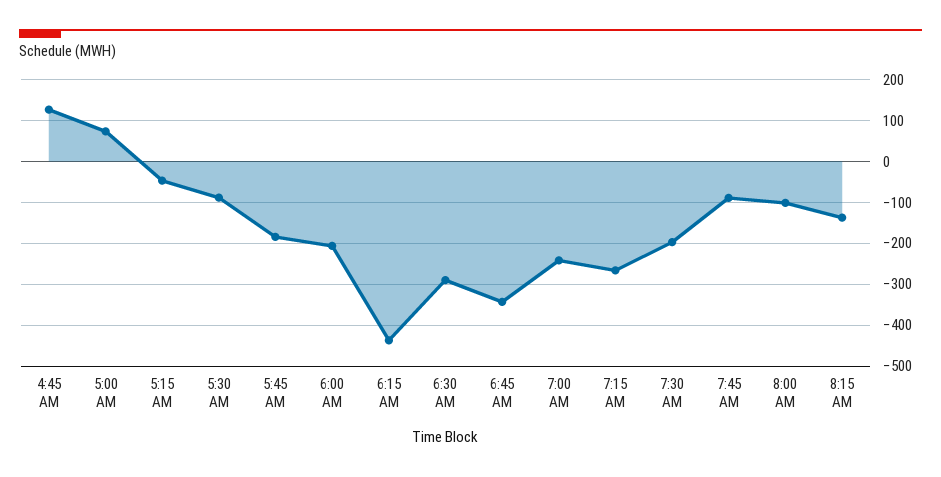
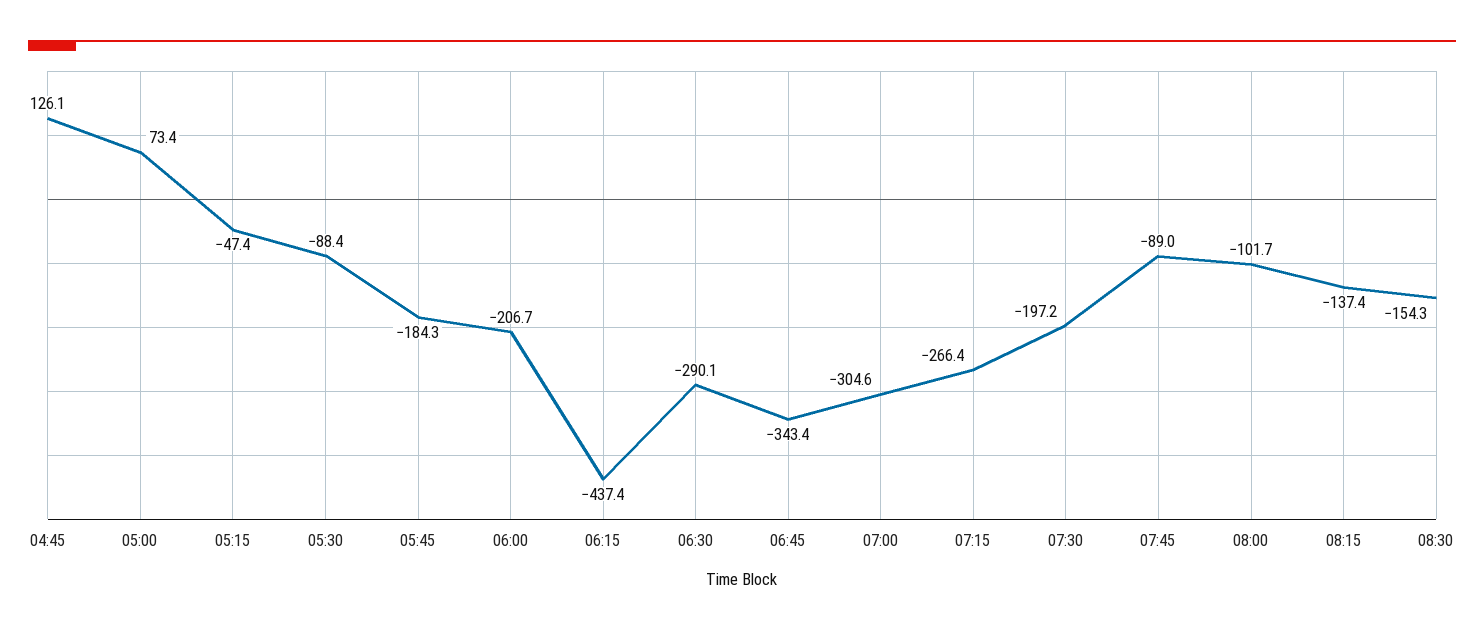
7:00 AM: -240 -> -304.6
08:30: none -> -154.3

